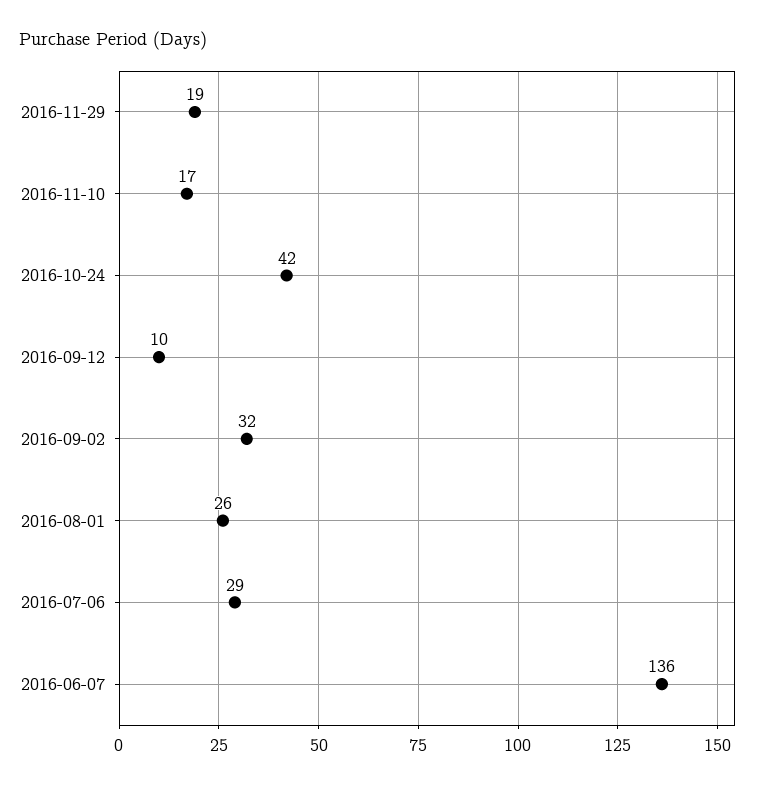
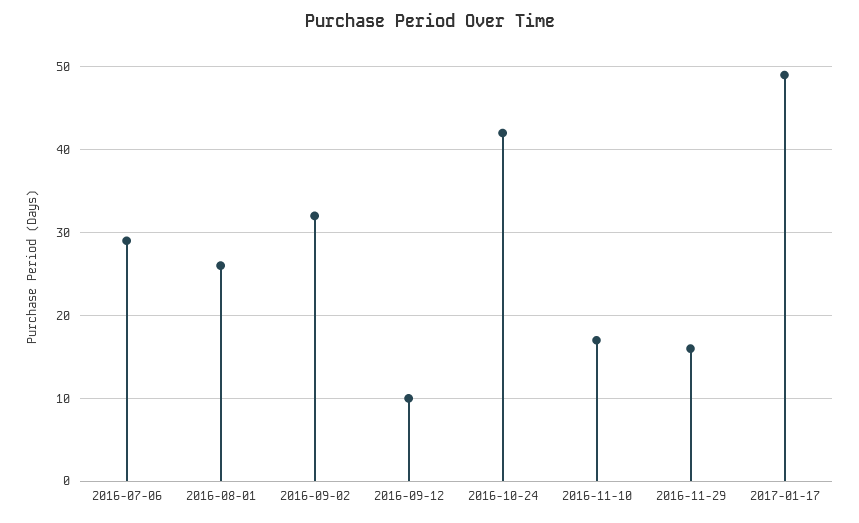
2016-11-29: 19 -> 16
2016-06-07: 136 -> none
2017-01-17: none -> 49

